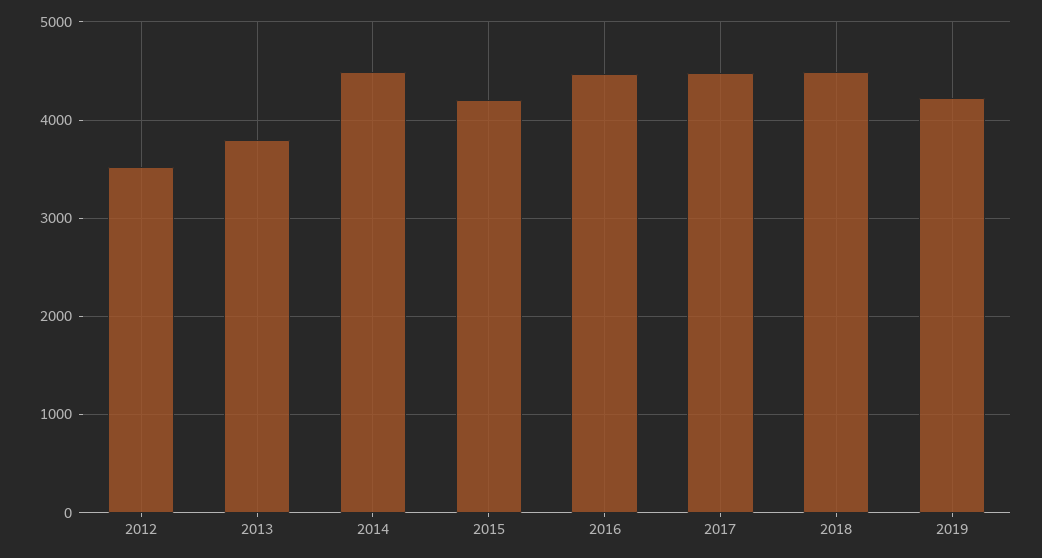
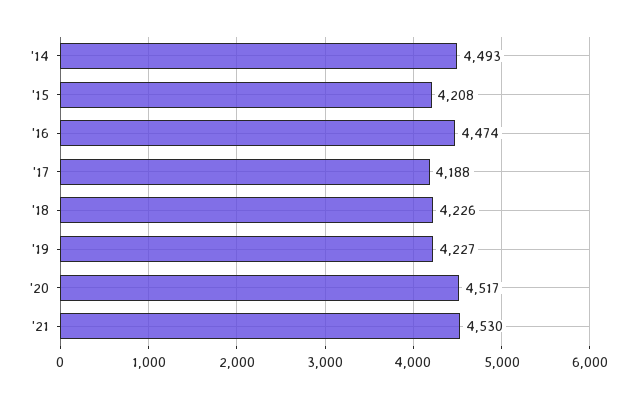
2012: 3500 -> none
2013: 3800 -> none
2017: 4500 -> 4188
2018: 4500 -> 4226
'20: none -> 4517
'21: none -> 4530

